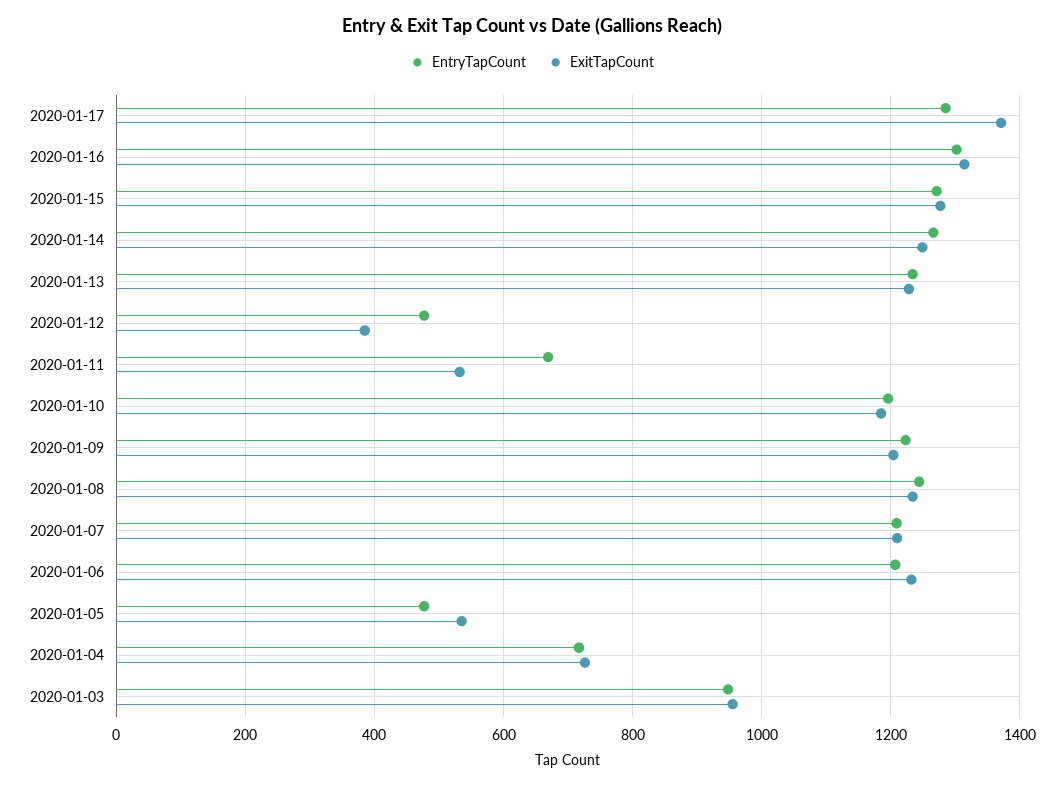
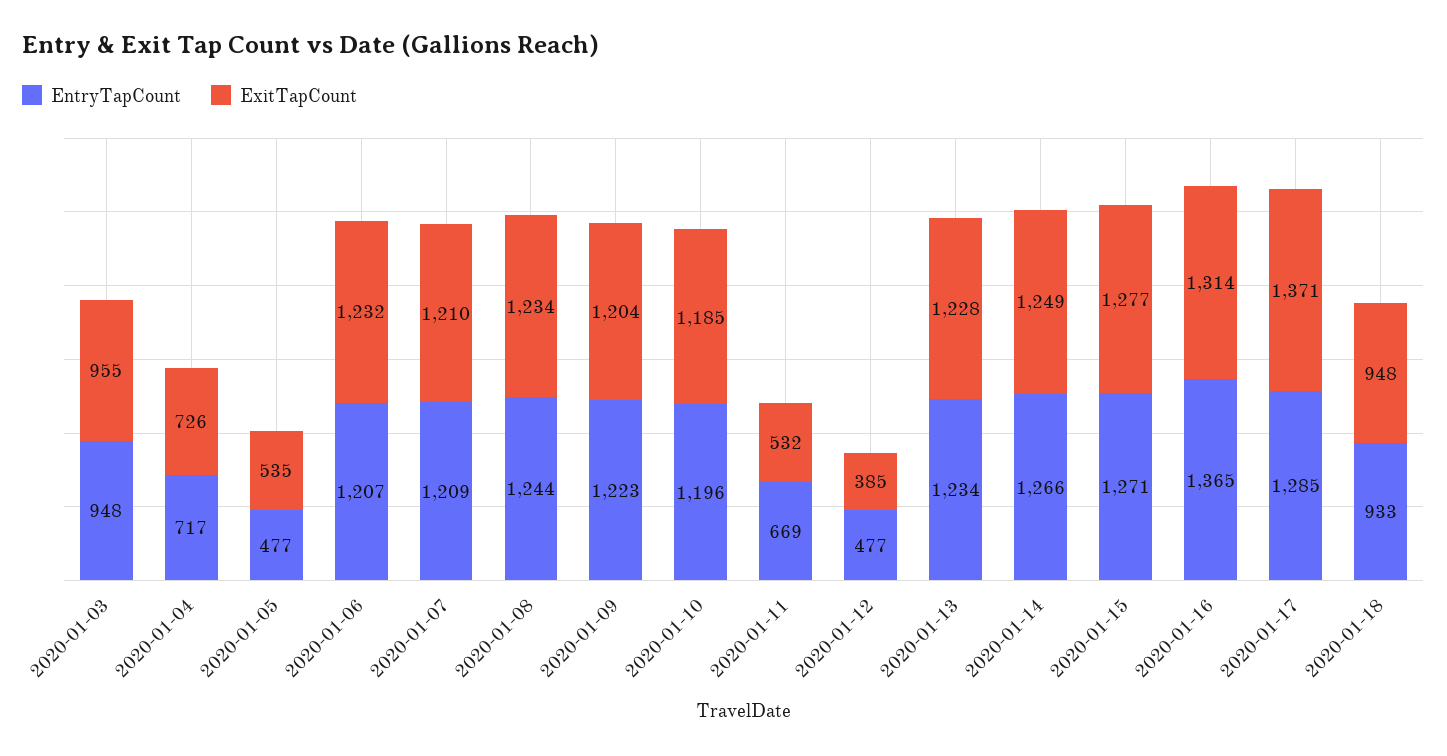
EntryTapCount, 2020-01-16: 1300 -> 1365
EntryTapCount, 2020-01-18: none -> 933
ExitTapCount, 2020-01-18: none -> 948

